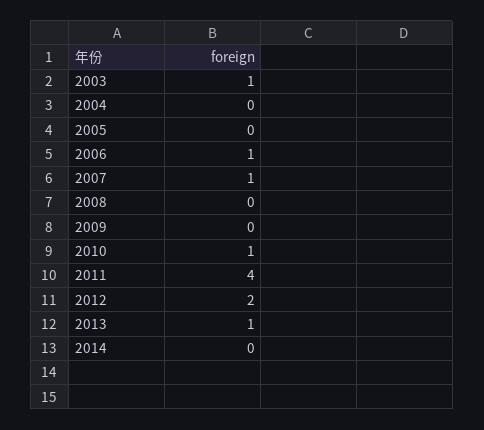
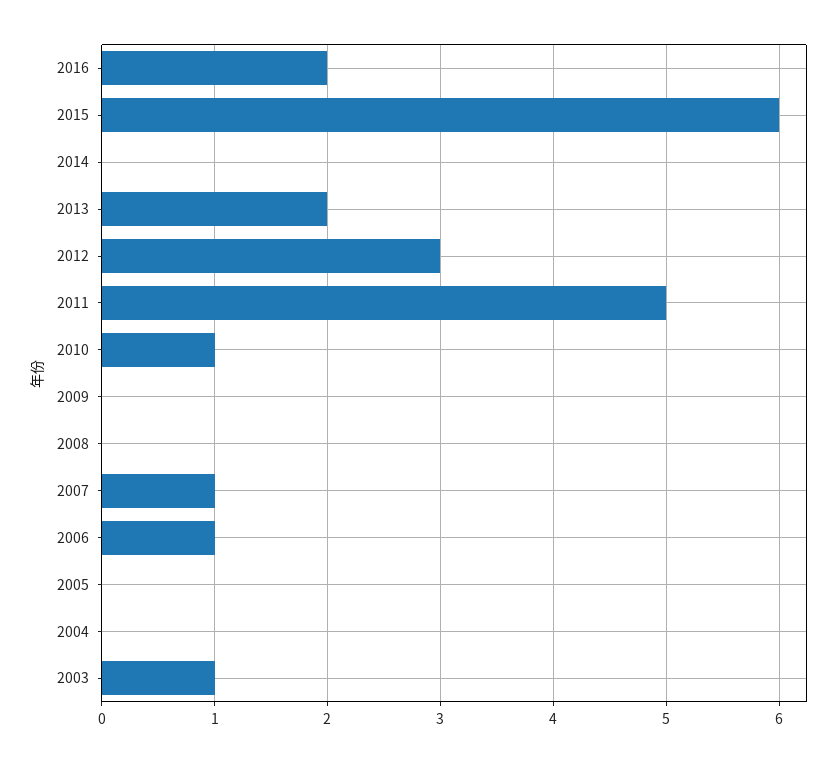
2011: 4 -> 5
2012: 2 -> 3
2013: 1 -> 2
2016: none -> 2
2015: none -> 6

